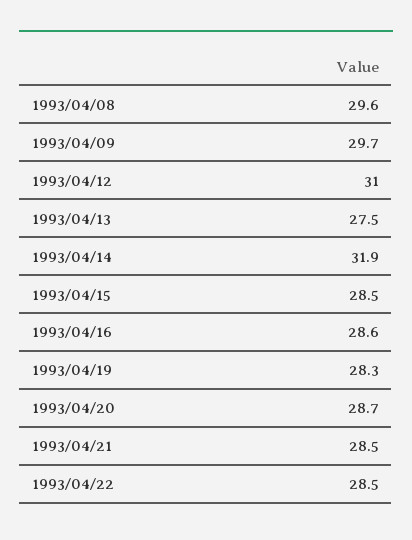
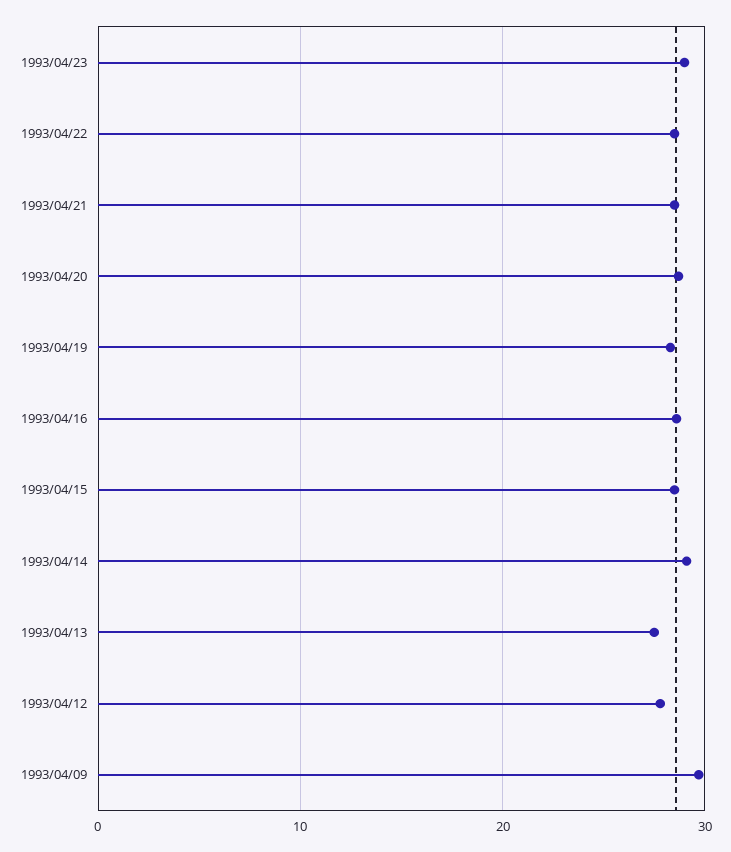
1993/04/08: 29.6 -> none
1993/04/12: 31 -> 28
1993/04/14: 31.9 -> 29
1993/04/23: none -> 29

